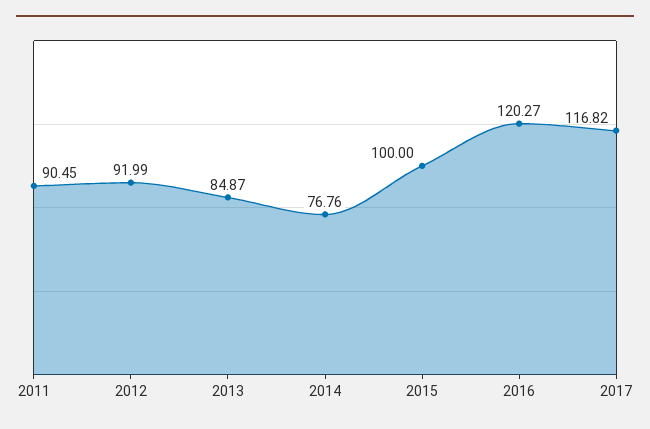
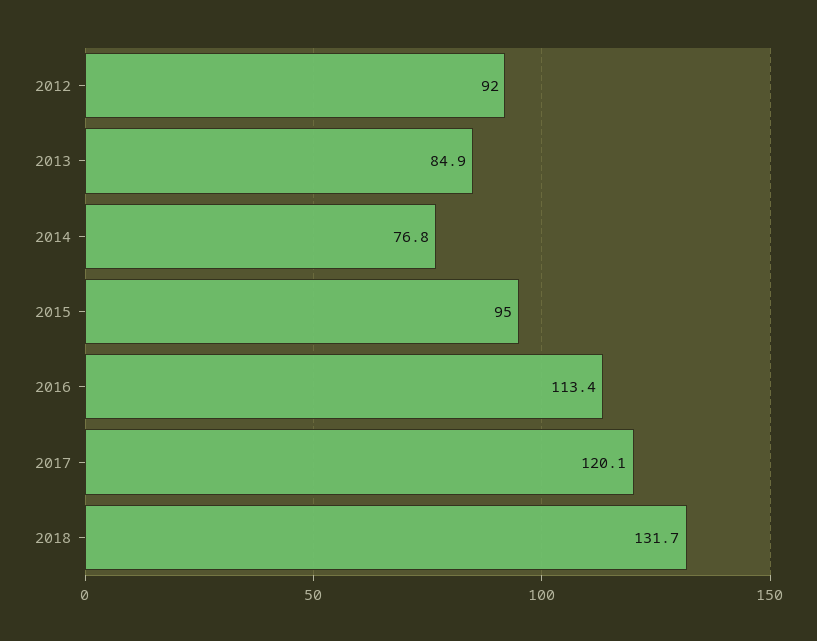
2011: 90.45 -> none
2015: 100 -> 95
2016: 120.27 -> 113.4
2017: 116.82 -> 120.1
2018: none -> 131.7

